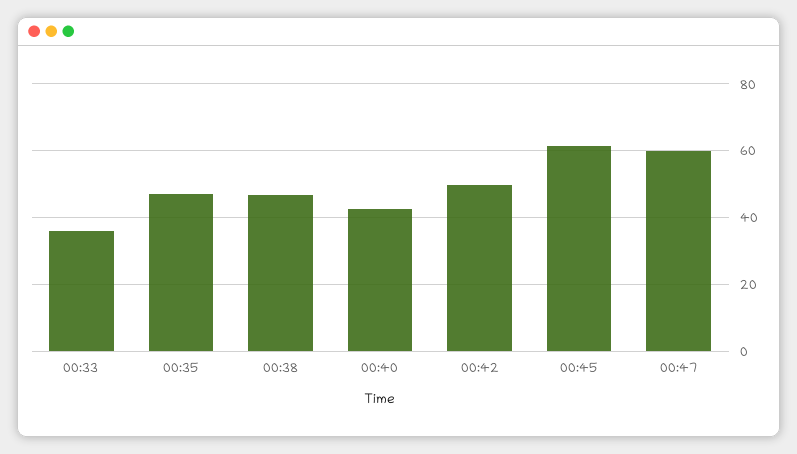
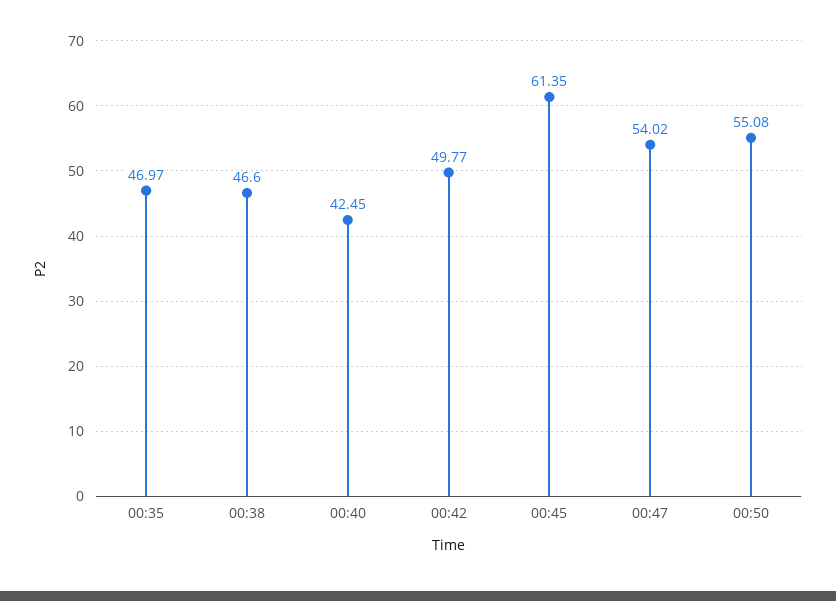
00:33: 36 -> none
00:47: 60 -> 54.02
00:50: none -> 55.08

